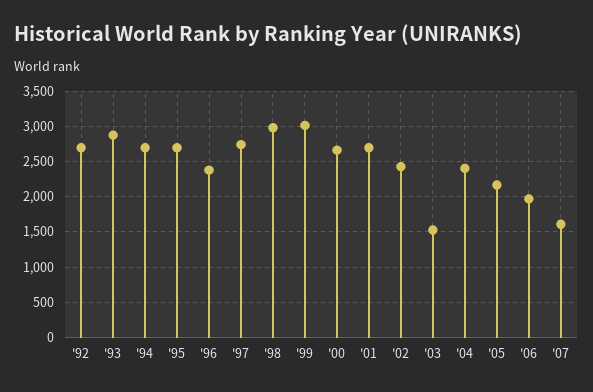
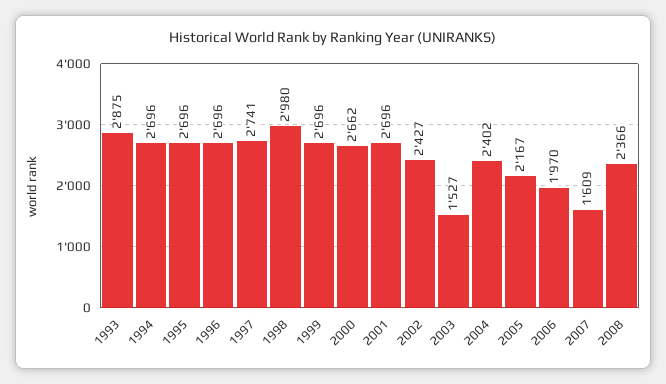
'92: 2700 -> none
'96: 2400 -> 2696
'99: 3000 -> 2696
2008: none -> 2366

